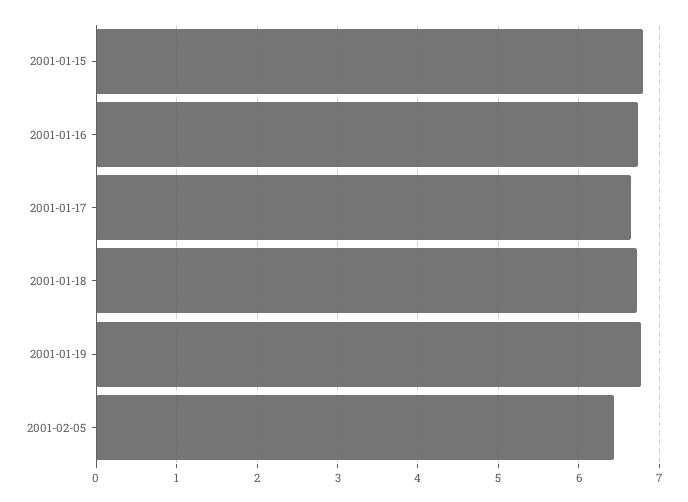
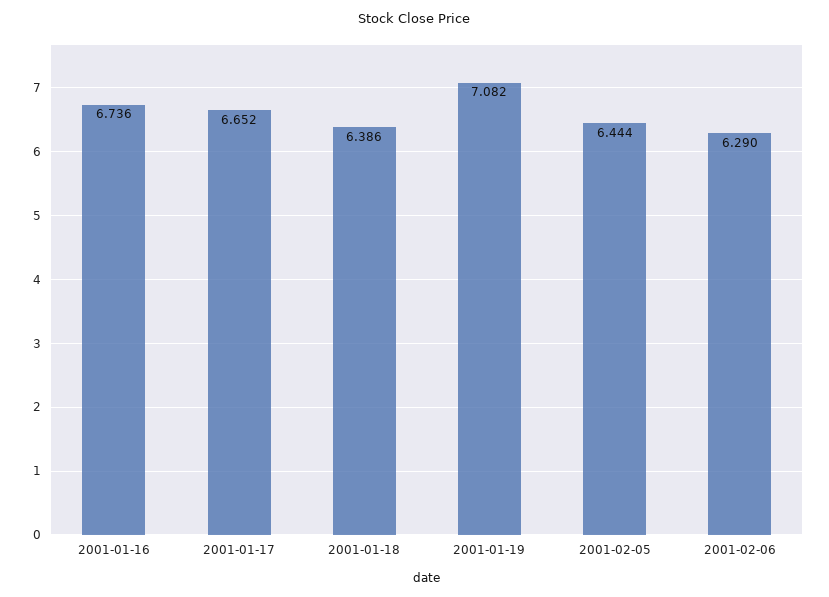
2001-01-15: 6.8 -> none
2001-01-18: 6.7 -> 6.386
2001-01-19: 6.8 -> 7.082
2001-02-06: none -> 6.29

